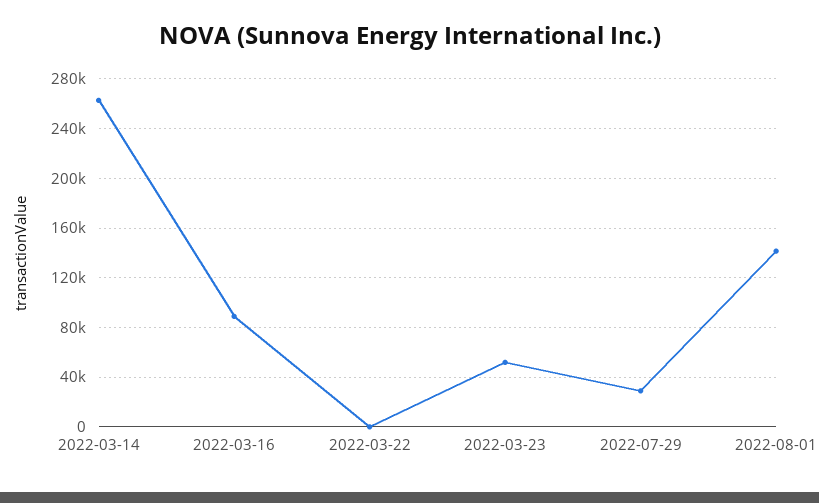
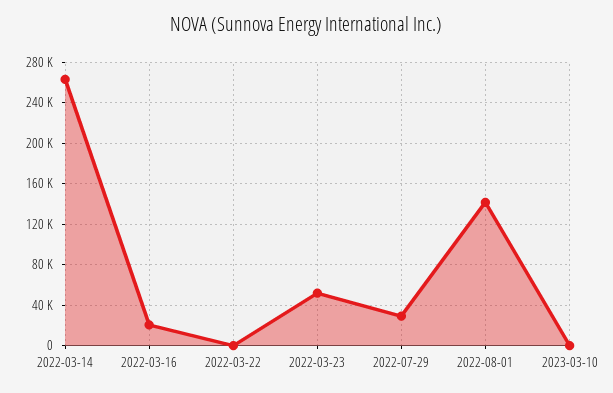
2022-03-16: 90000 -> 20000
2023-03-10: none -> 0

